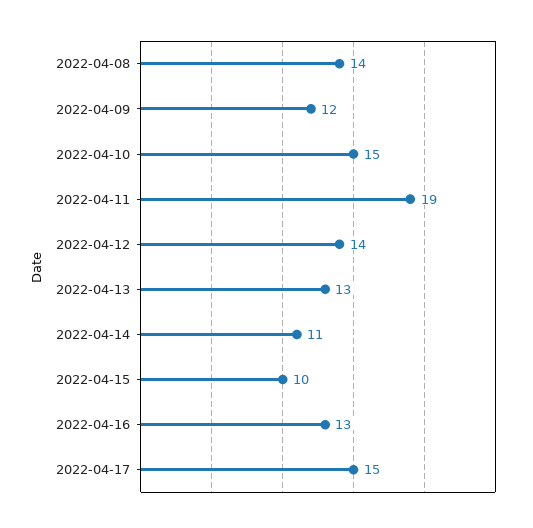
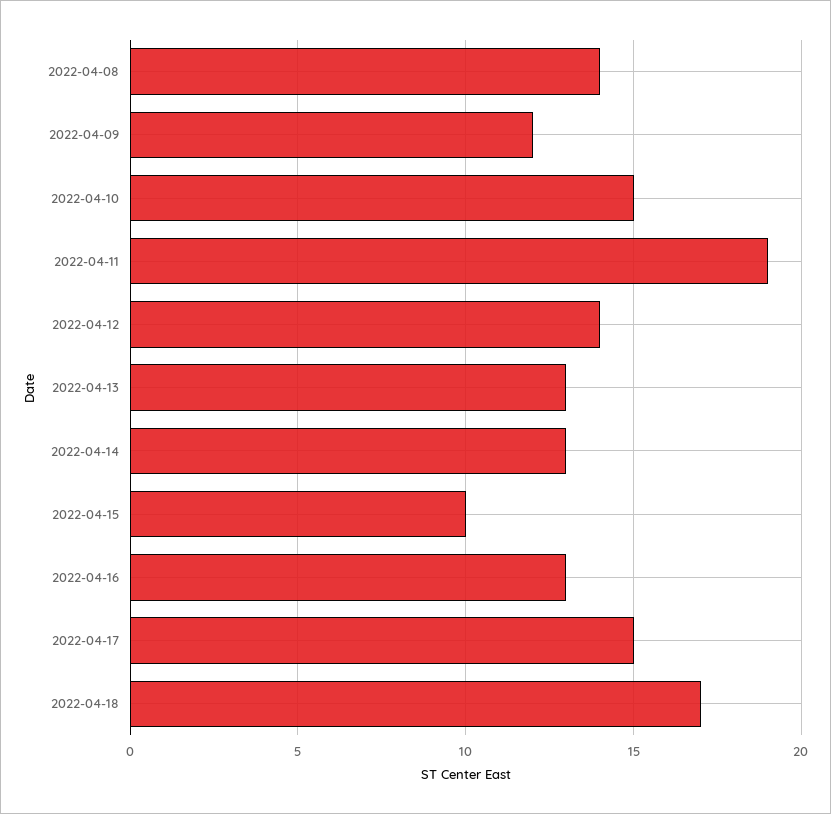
2022-04-14: 11 -> 13
2022-04-18: none -> 17

